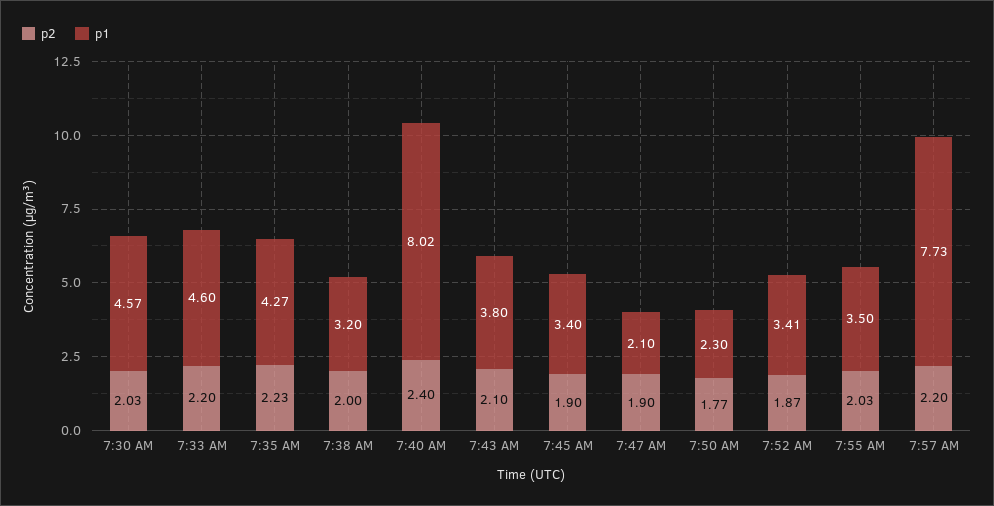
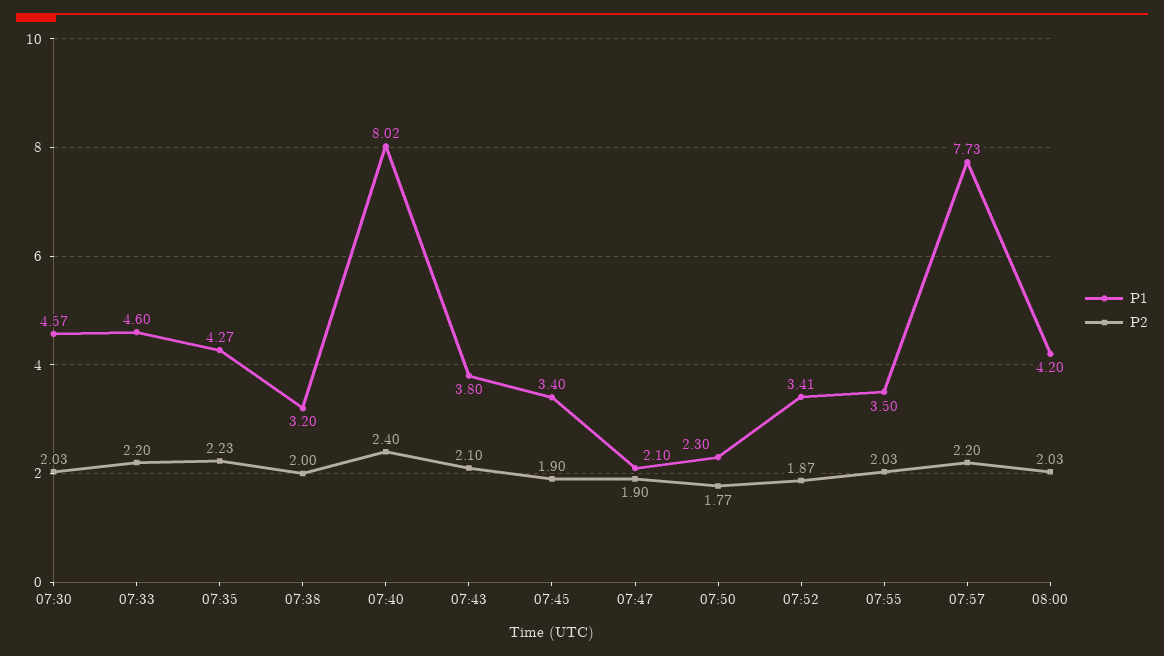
p1, 08:00: none -> 4.2
p2, 08:00: none -> 2.03

